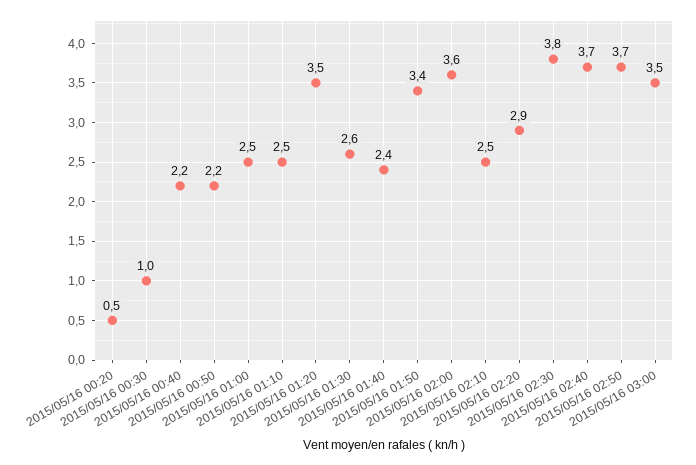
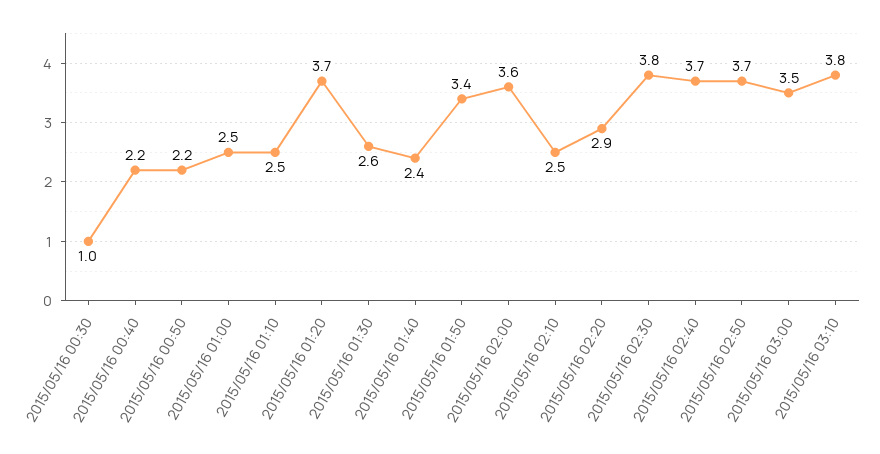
2015/05/16 00:20: 0.5 -> none
2015/05/16 01:20: 3.5 -> 3.7
2015/05/16 03:10: none -> 3.8

